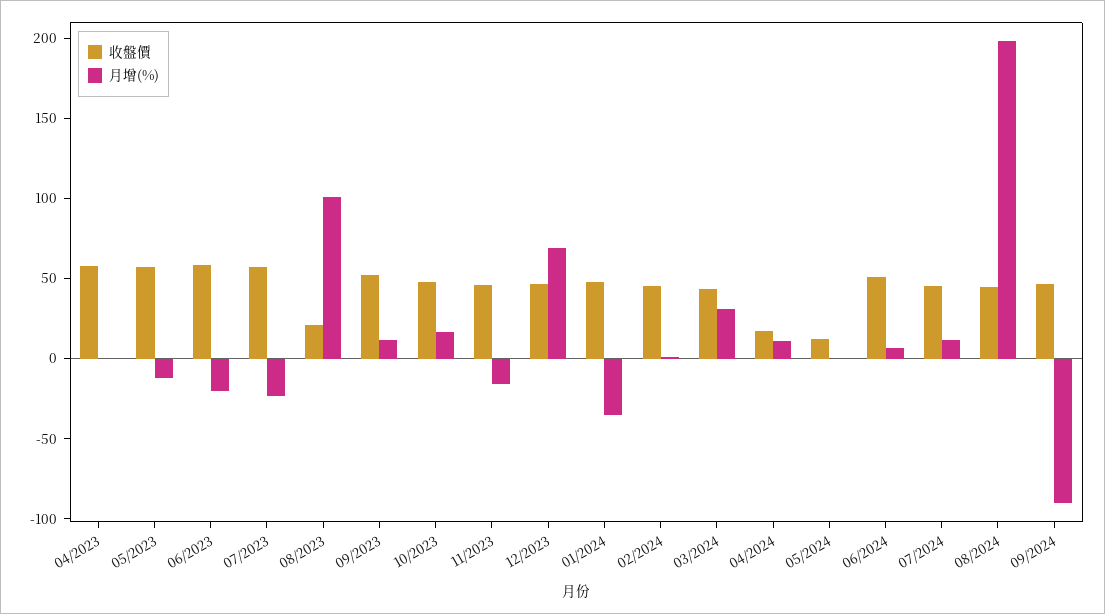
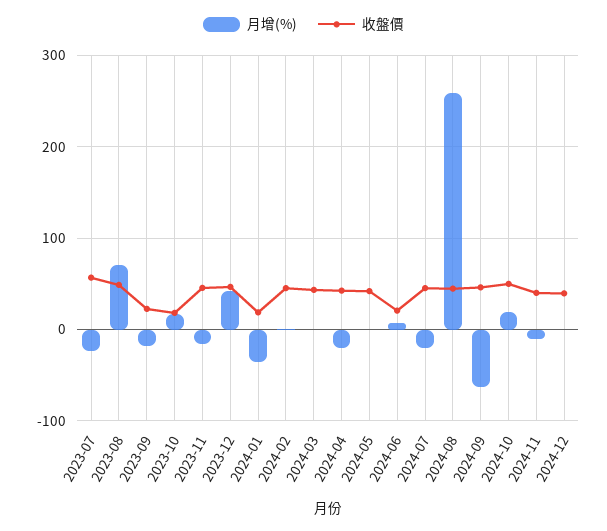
收盤價, 04/2023: 60 -> none
月增(%), 04/2023: 0 -> none
收盤價, 05/2023: 60 -> none
月增(%), 05/2023: -10 -> none
收盤價, 06/2023: 60 -> none
月增(%), 06/2023: -20 -> none
收盤價, 08/2023: 20 -> 50
月增(%), 08/2023: 100 -> 70
收盤價, 09/2023: 50 -> 20
月增(%), 09/2023: 10 -> -20
收盤價, 10/2023: 50 -> 20
月增(%), 12/2023: 70 -> 40
收盤價, 01/2024: 50 -> 20
月增(%), 03/2024: 30 -> 0
收盤價, 04/2024: 20 -> 40
月增(%), 04/2024: 10 -> -20
收盤價, 05/2024: 10 -> 40
收盤價, 06/2024: 50 -> 20
月增(%), 07/2024: 10 -> -20
月增(%), 08/2024: 200 -> 260
月增(%), 09/2024: -90 -> -60
月增(%), 2024-10: none -> 20
收盤價, 2024-10: none -> 50
月增(%), 2024-11: none -> -10
收盤價, 2024-11: none -> 40
月增(%), 2024-12: none -> 0
收盤價, 2024-12: none -> 40

